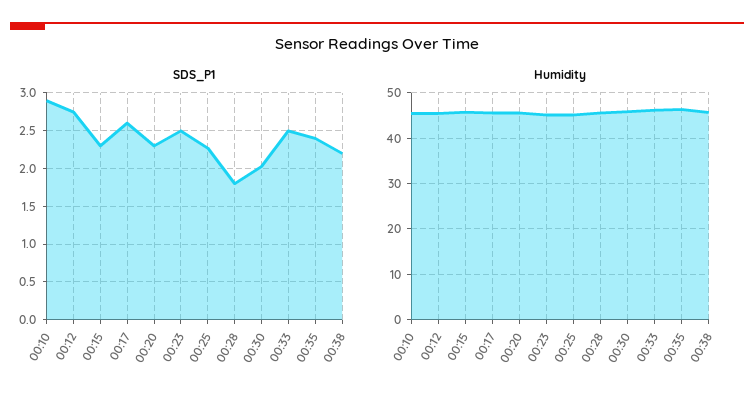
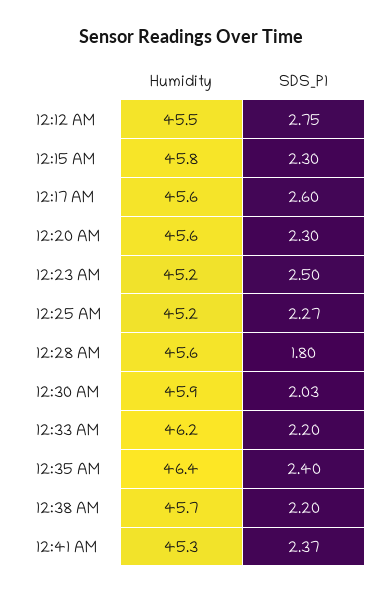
SDS_P1, 00:10: 2.9 -> none
SDS_P1, 00:33: 2.5 -> 2.2
Humidity, 00:10: 46 -> none
Humidity, 12:41 AM: none -> 45.3
SDS_P1, 12:41 AM: none -> 2.37

